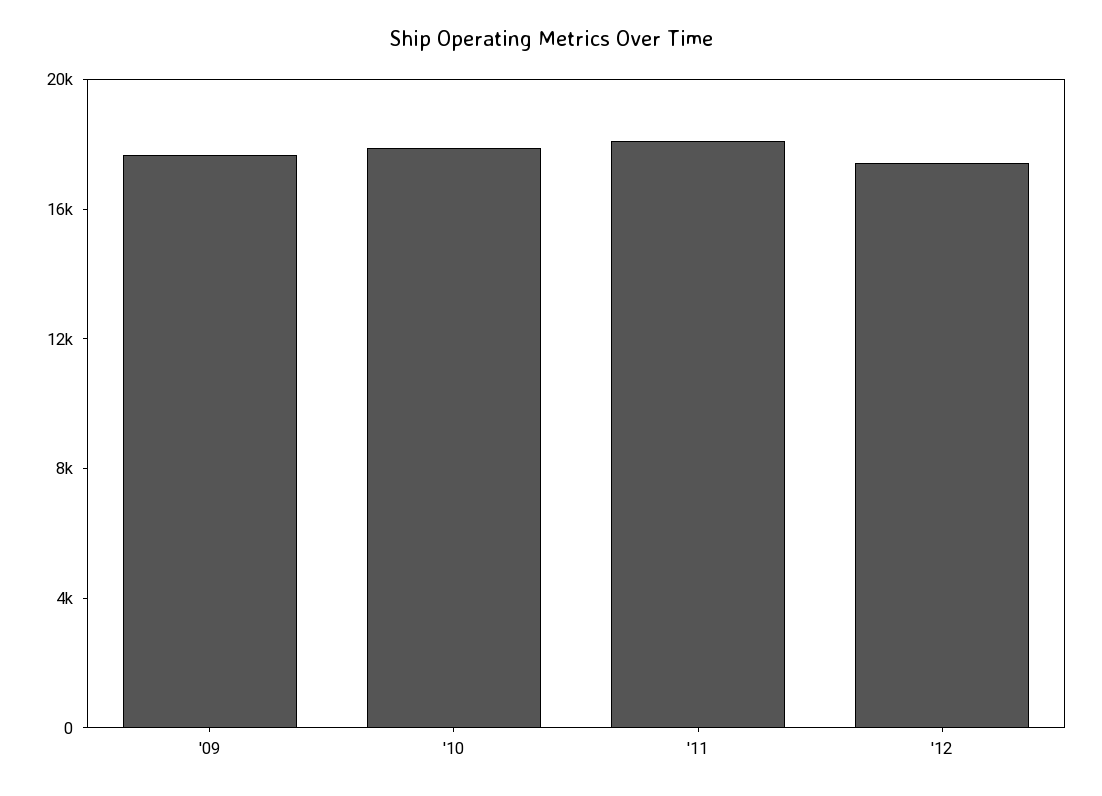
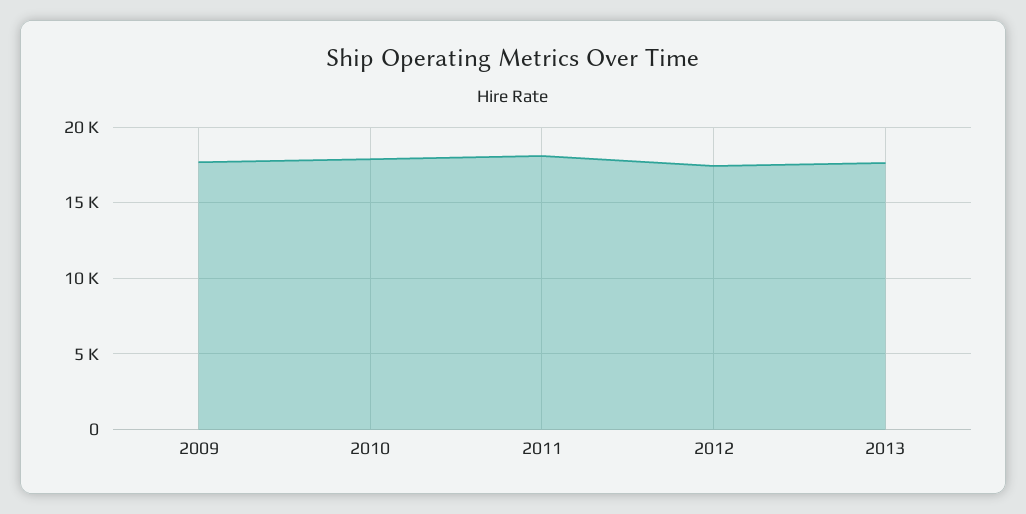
2013: none -> 17500

